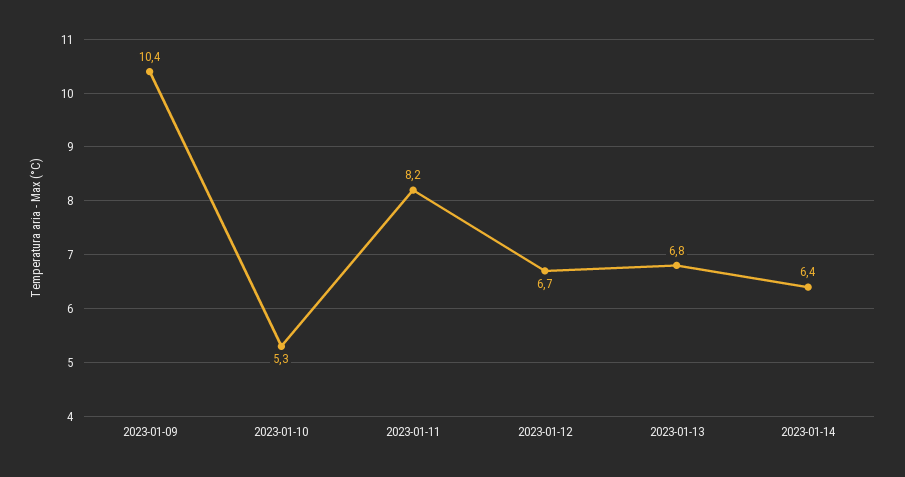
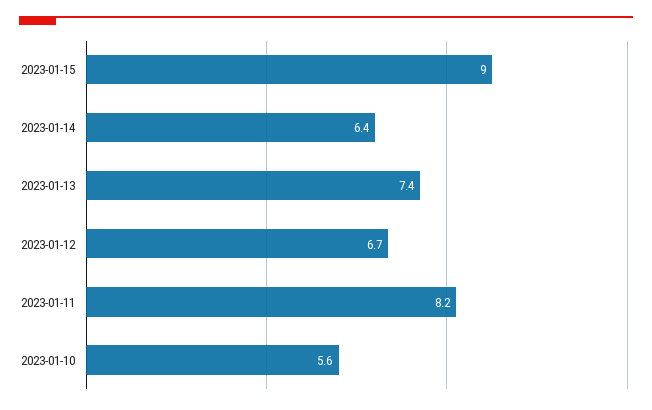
2023-01-09: 10.4 -> none
2023-01-10: 5.3 -> 5.6
2023-01-13: 6.8 -> 7.4
2023-01-15: none -> 9

